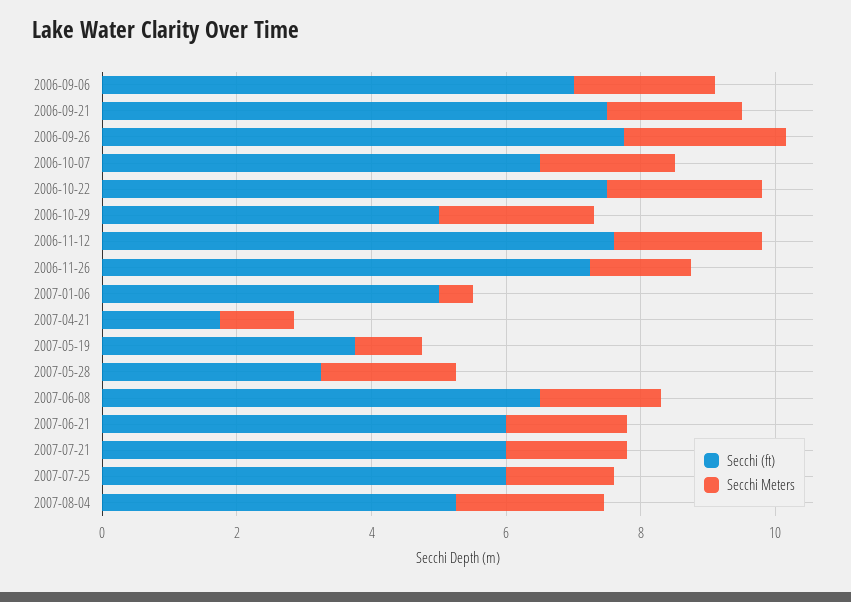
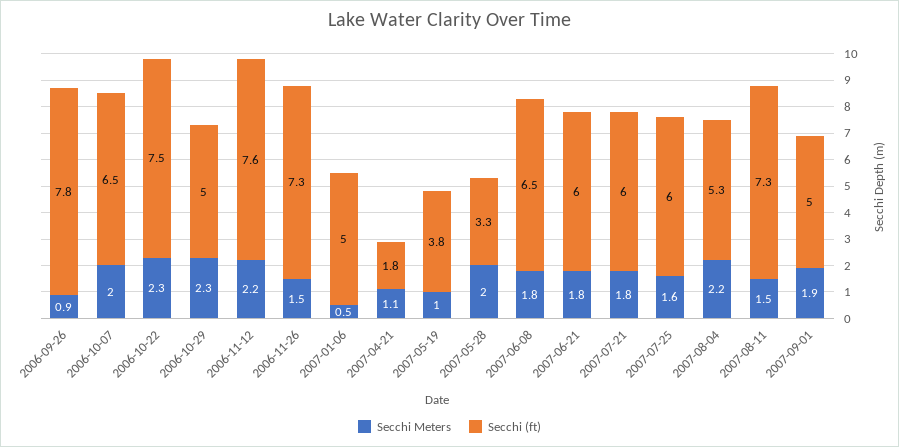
Secchi (ft), 2006-09-06: 7 -> none
Secchi Meters, 2006-09-06: 2 -> none
Secchi (ft), 2006-09-21: 7.5 -> none
Secchi Meters, 2006-09-21: 2 -> none
Secchi Meters, 2006-09-26: 2.5 -> 0.9
Secchi Meters, 2007-08-11: none -> 1.5
Secchi (ft), 2007-08-11: none -> 7.3
Secchi Meters, 2007-09-01: none -> 1.9
Secchi (ft), 2007-09-01: none -> 5

